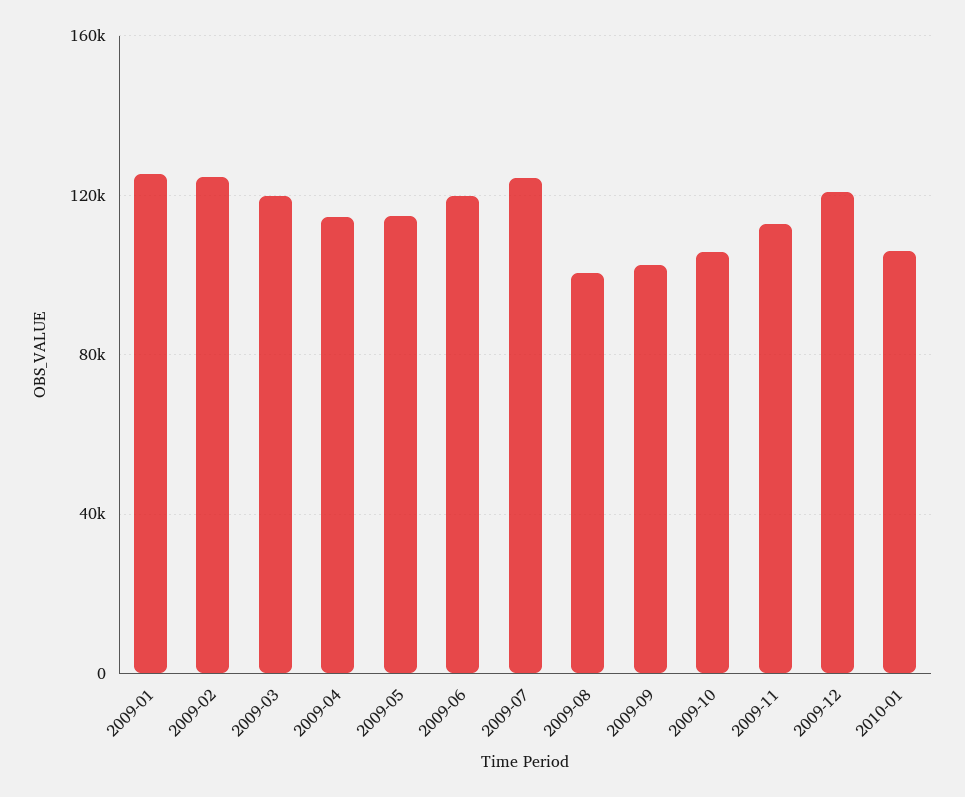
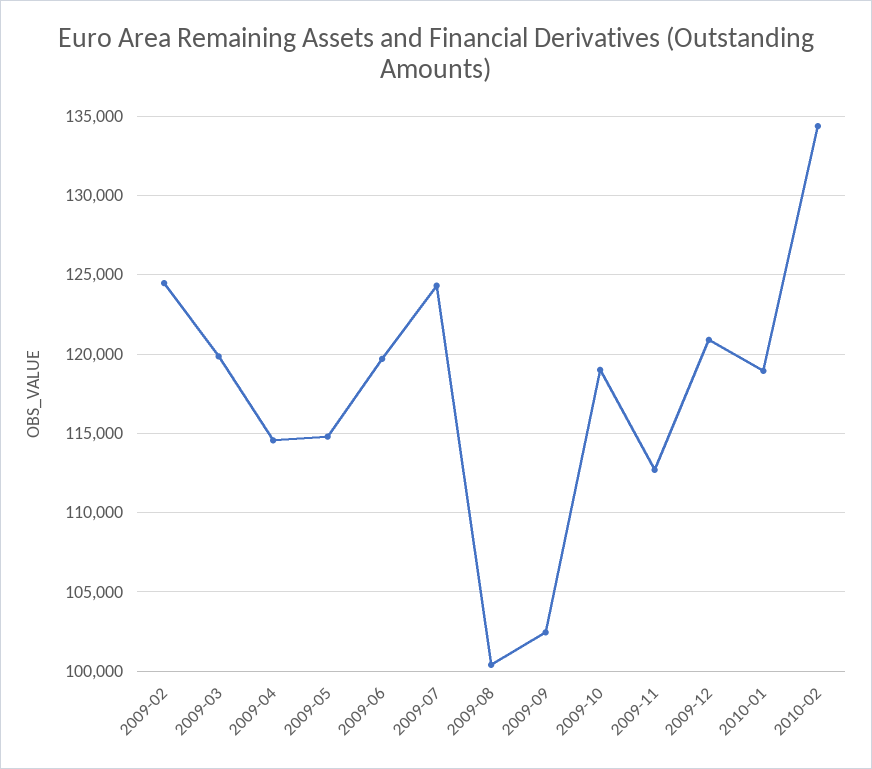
2009-01: 125000 -> none
2009-10: 105000 -> 119000
2010-01: 105000 -> 119000
2010-02: none -> 134500

